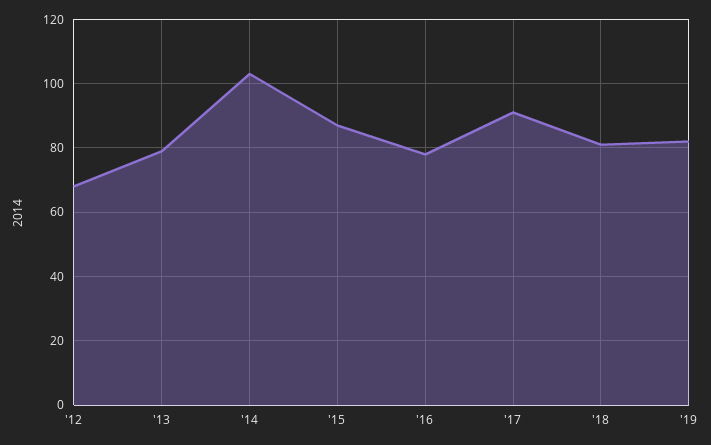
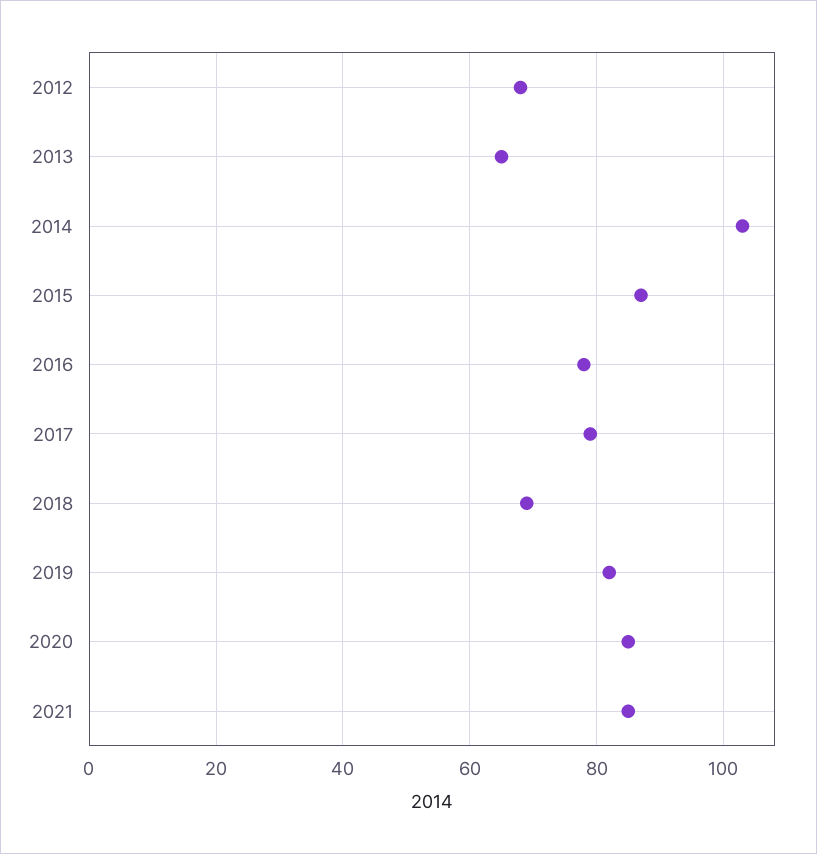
'13: 80 -> 65
'17: 90 -> 80
'18: 80 -> 70
2020: none -> 85
2021: none -> 85

